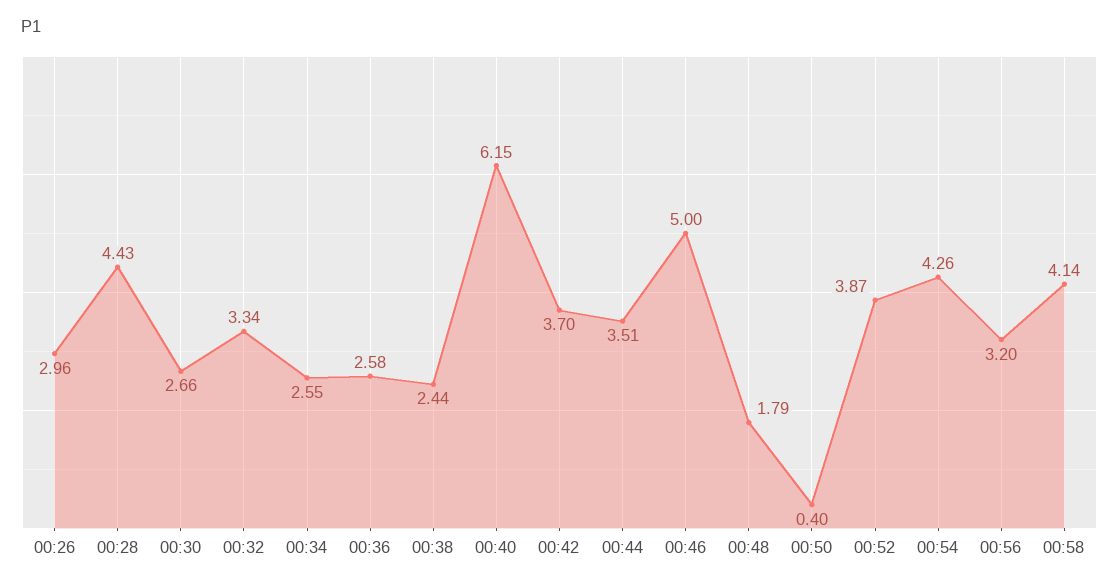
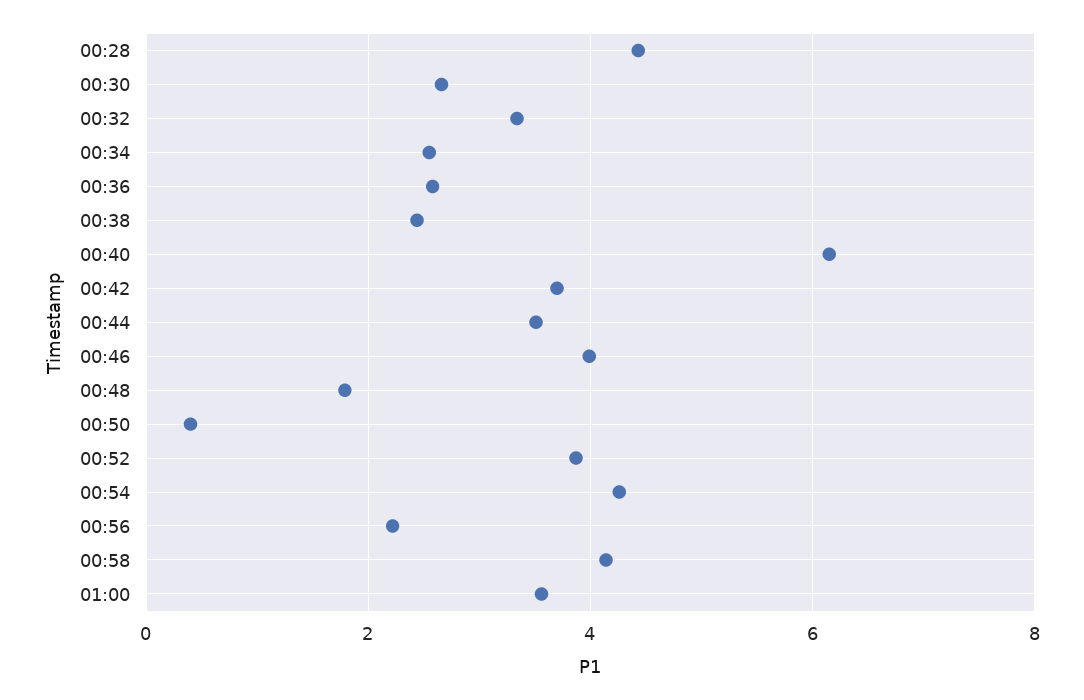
00:26: 2.96 -> none
00:46: 5 -> 4
00:56: 3.2 -> 2.2
01:00: none -> 3.6

